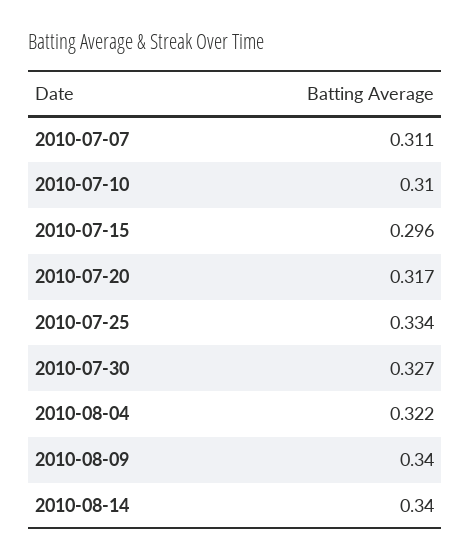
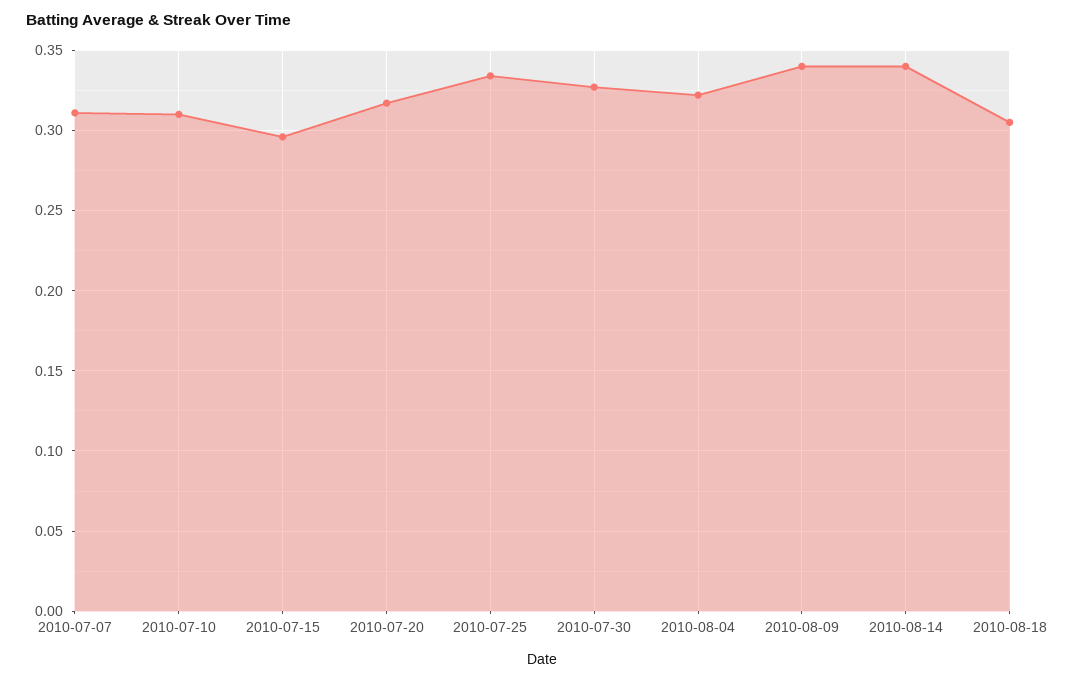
2010-08-18: none -> 0.305

